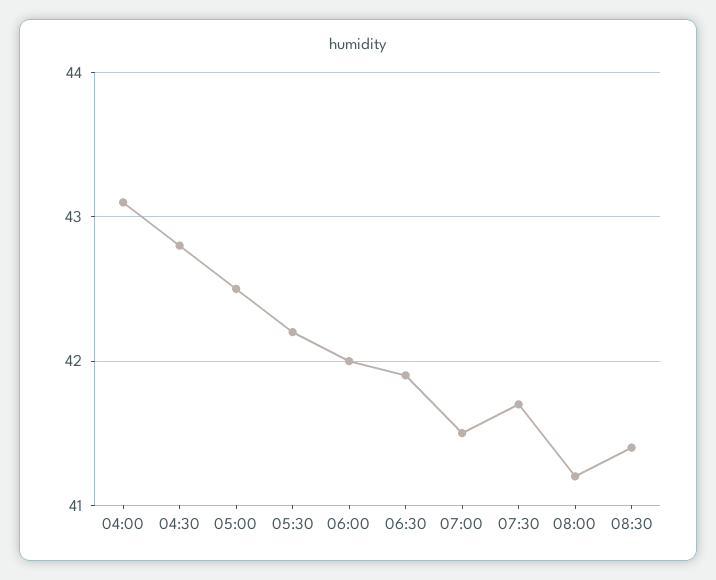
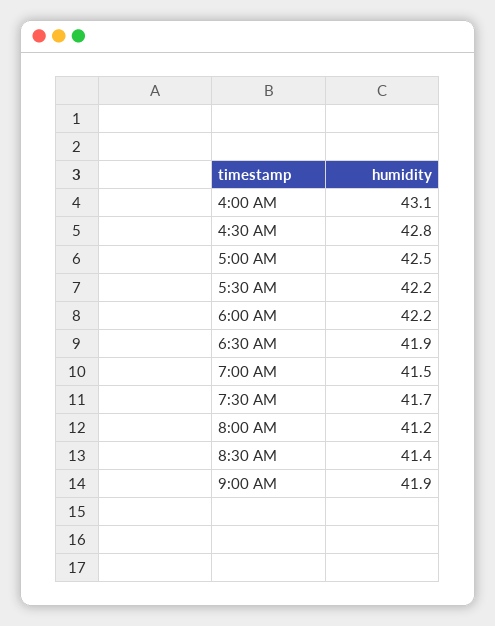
06:00: 42 -> 42.2
9:00 AM: none -> 41.9

